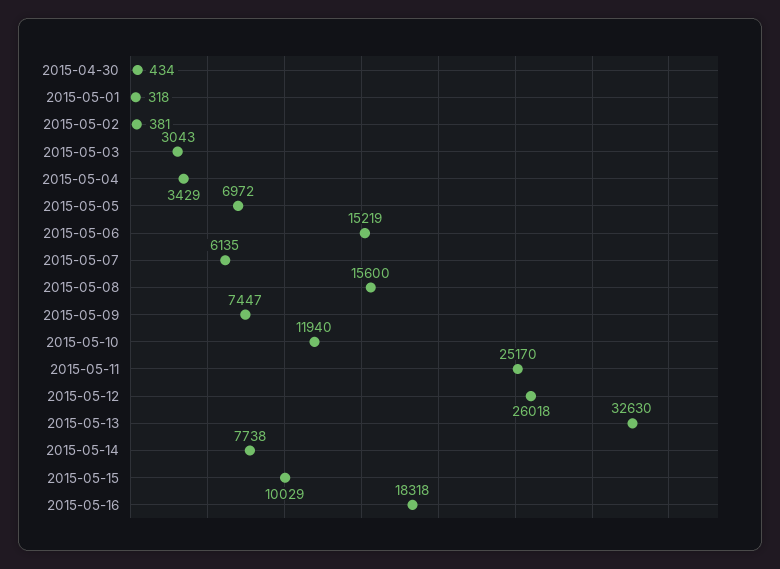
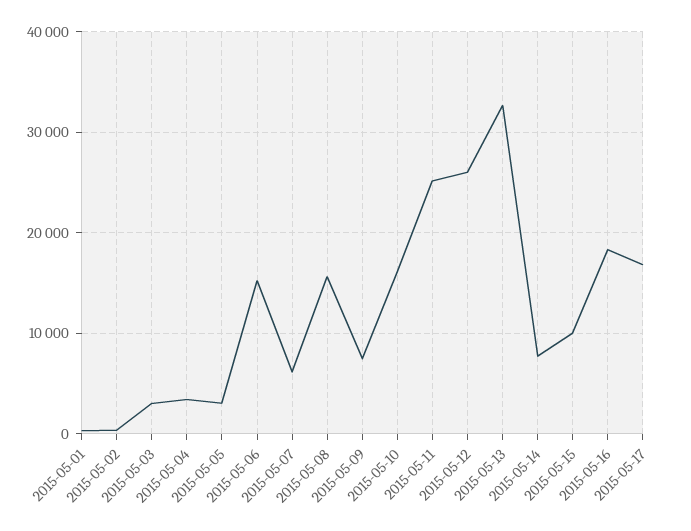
2015-04-30: 434 -> none
2015-05-05: 6972 -> 3000
2015-05-10: 11940 -> 16000
2015-05-17: none -> 17000

